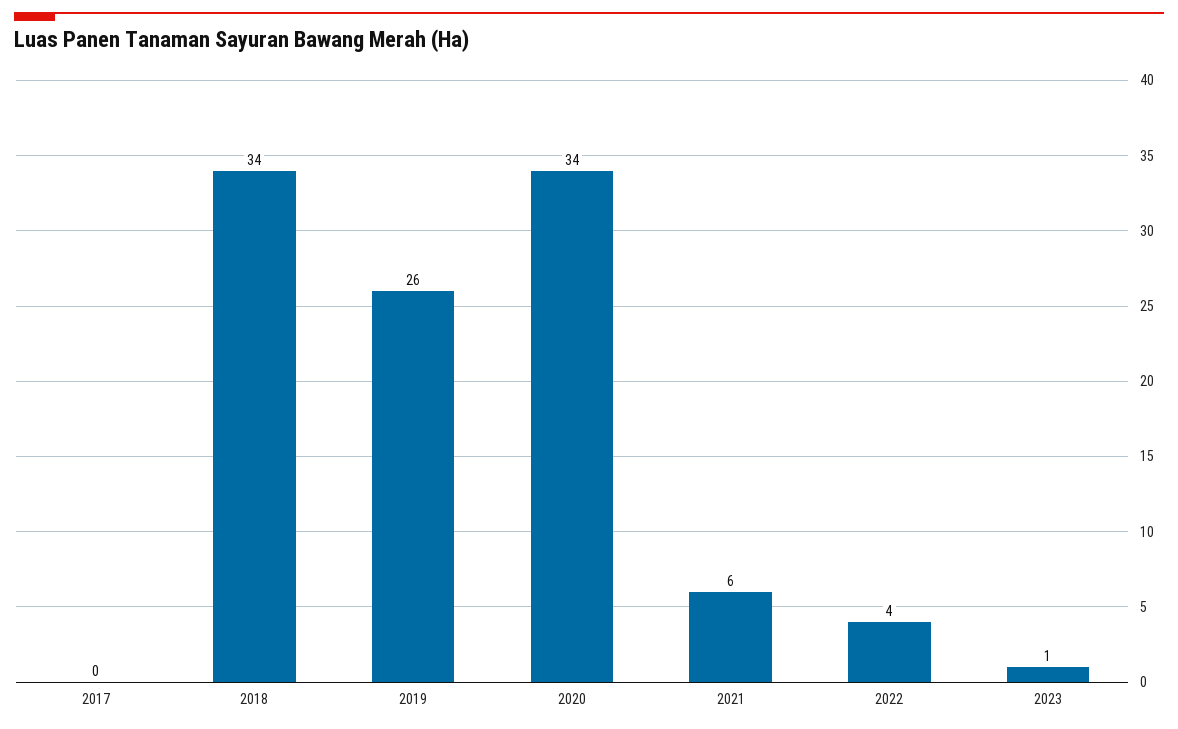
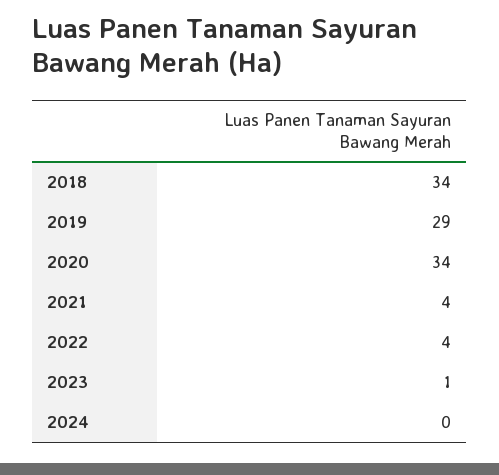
2017: 0 -> none
2019: 26 -> 29
2021: 6 -> 4
2024: none -> 0

